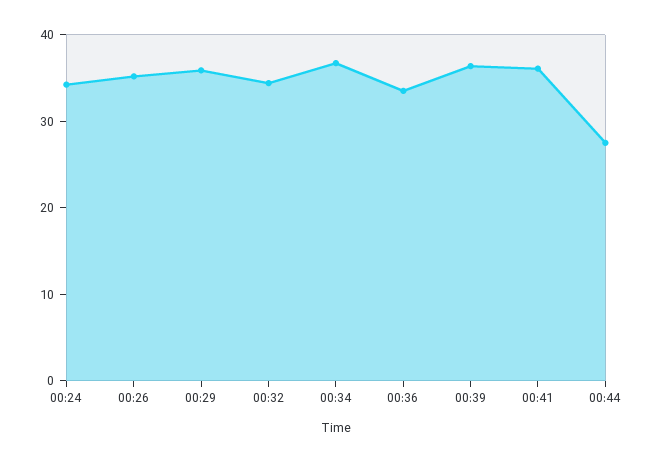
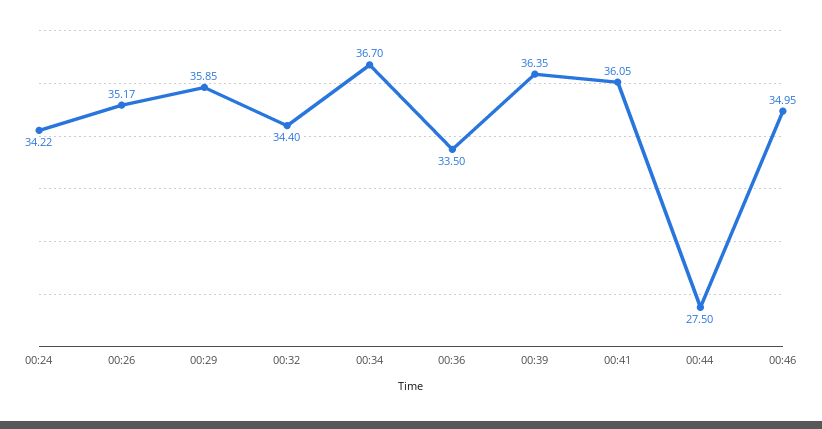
00:46: none -> 34.95

